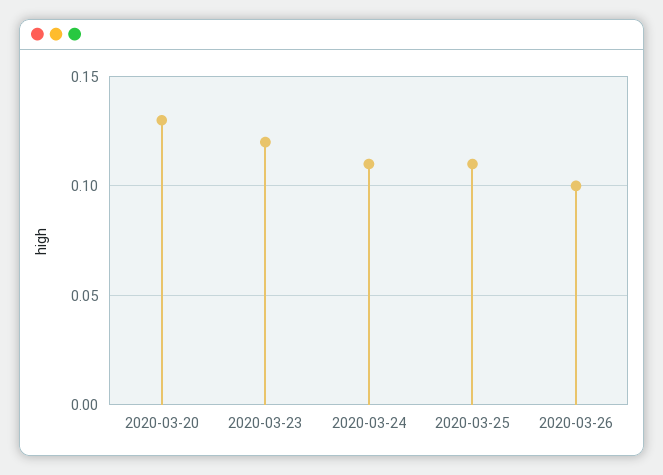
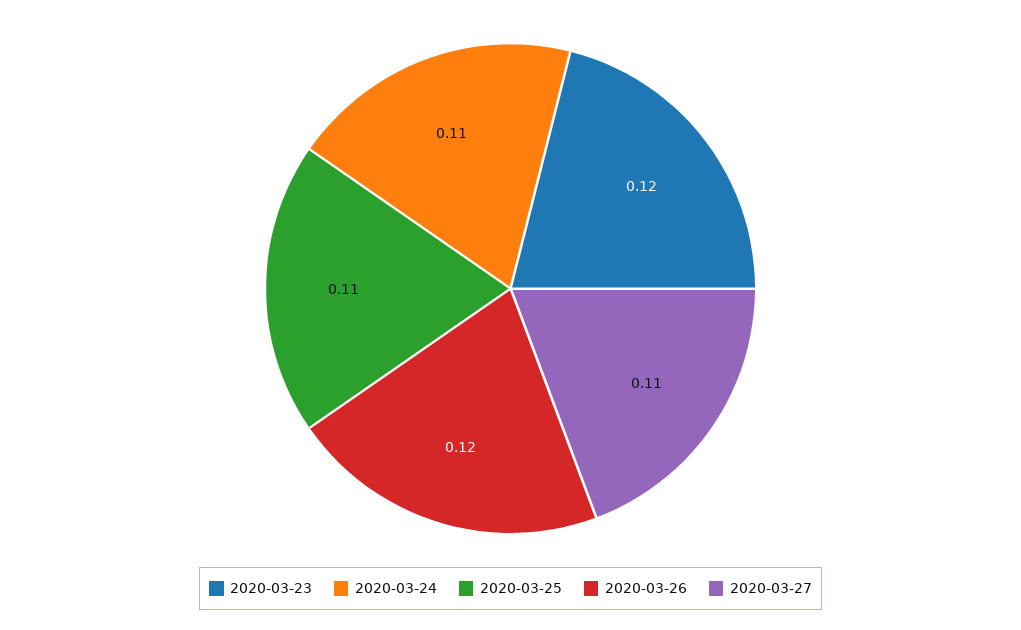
2020-03-20: 0.13 -> none
2020-03-26: 0.1 -> 0.12
2020-03-27: none -> 0.11

